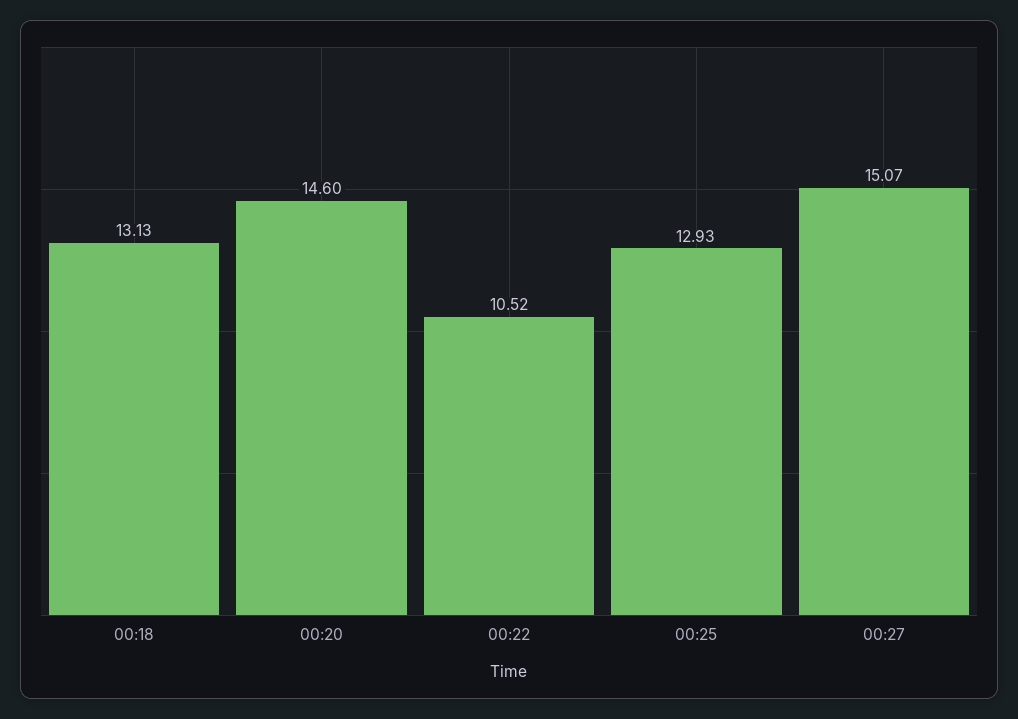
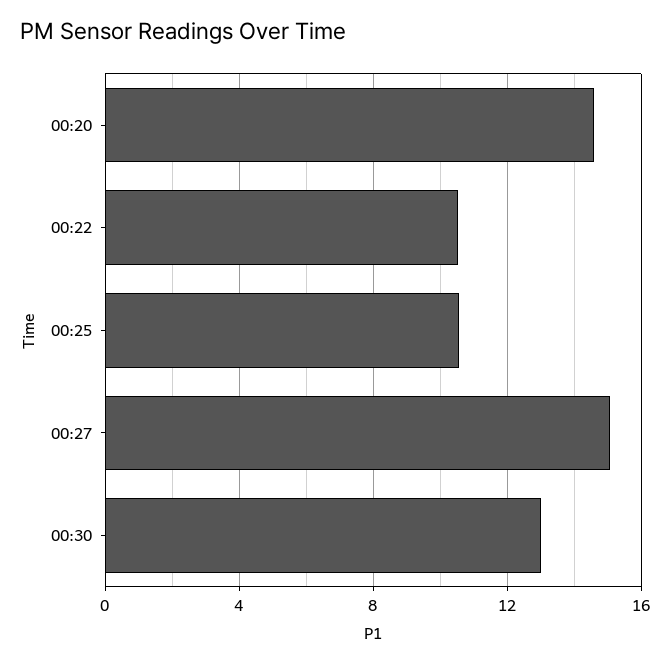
00:18: 13.13 -> none
00:25: 12.93 -> 10.5
00:30: none -> 13

